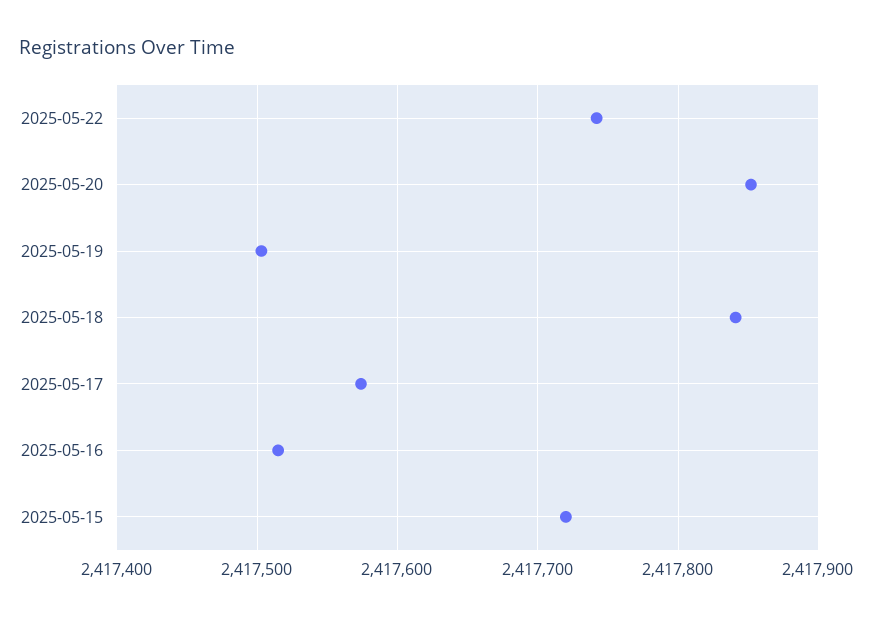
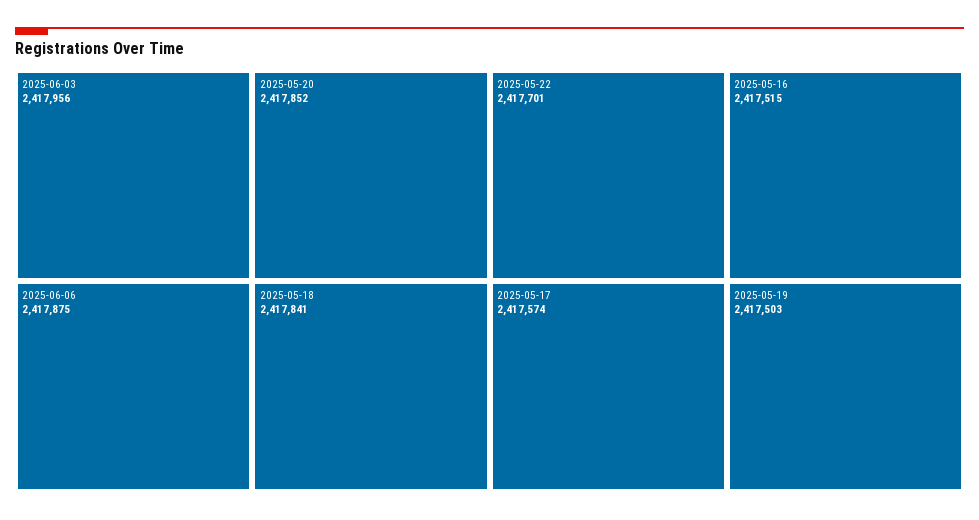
2025-05-22: 2417740 -> 2417701
2025-05-15: 2417720 -> none
2025-06-03: none -> 2417956
2025-06-06: none -> 2417875

